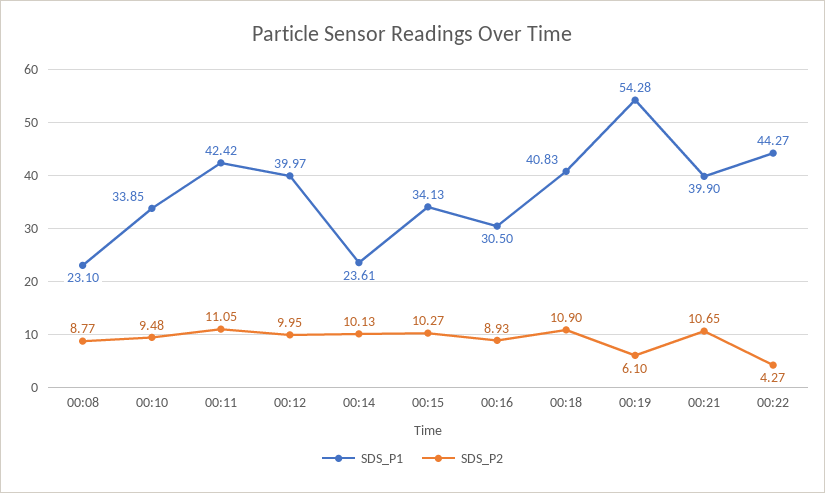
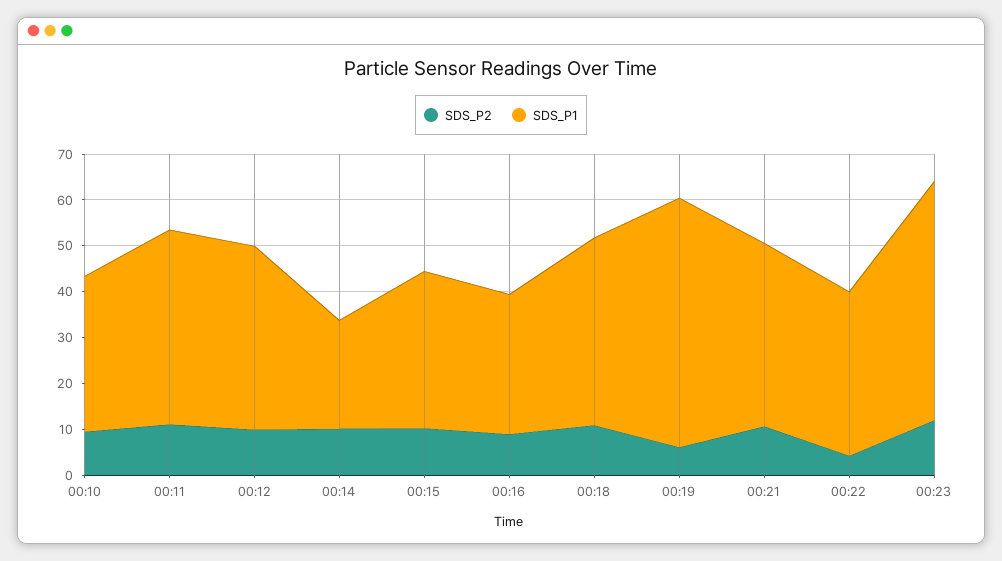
SDS_P1, 00:08: 23.1 -> none
SDS_P2, 00:08: 8.77 -> none
SDS_P1, 00:22: 44.27 -> 36
SDS_P2, 00:23: none -> 12
SDS_P1, 00:23: none -> 52

